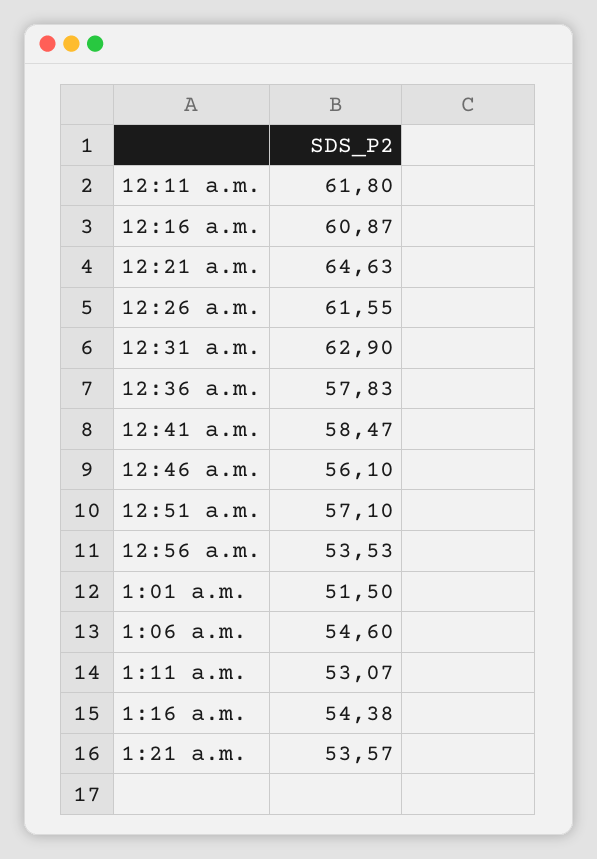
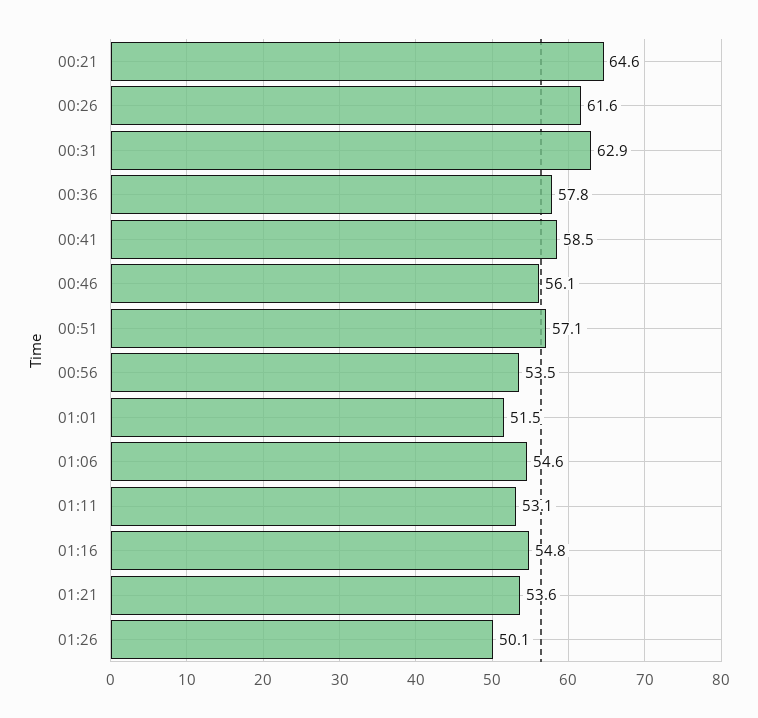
12:11 a.m.: 61.8 -> none
12:16 a.m.: 60.87 -> none
1:16 a.m.: 54.38 -> 54.8
01:26: none -> 50.1

